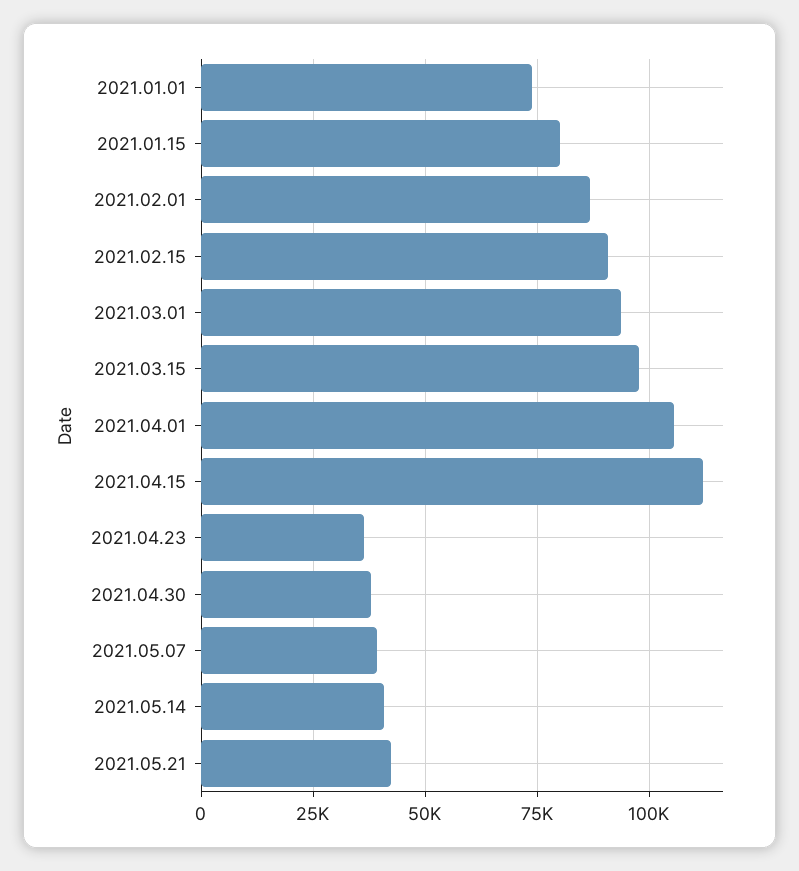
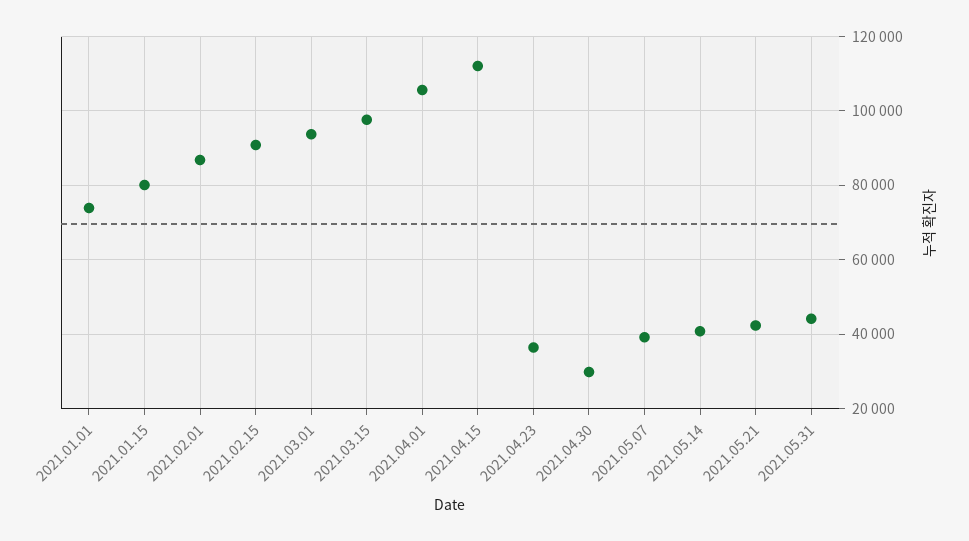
2021.04.30: 37500 -> 30000
2021.05.31: none -> 44000

